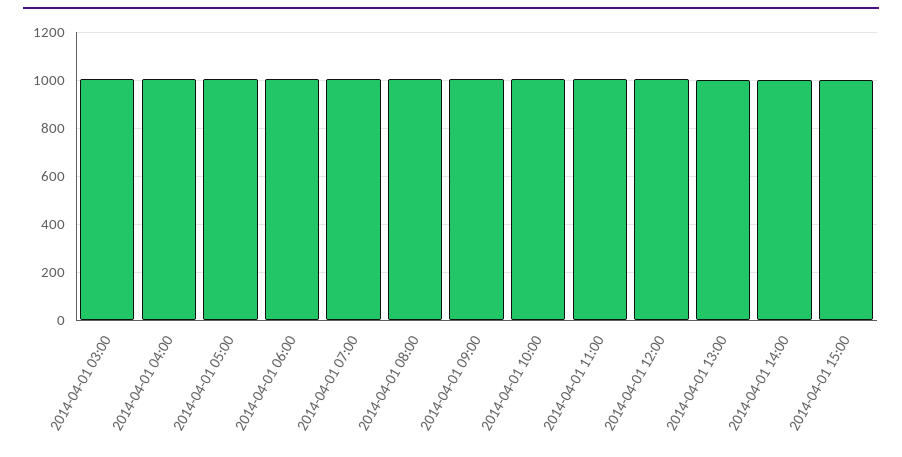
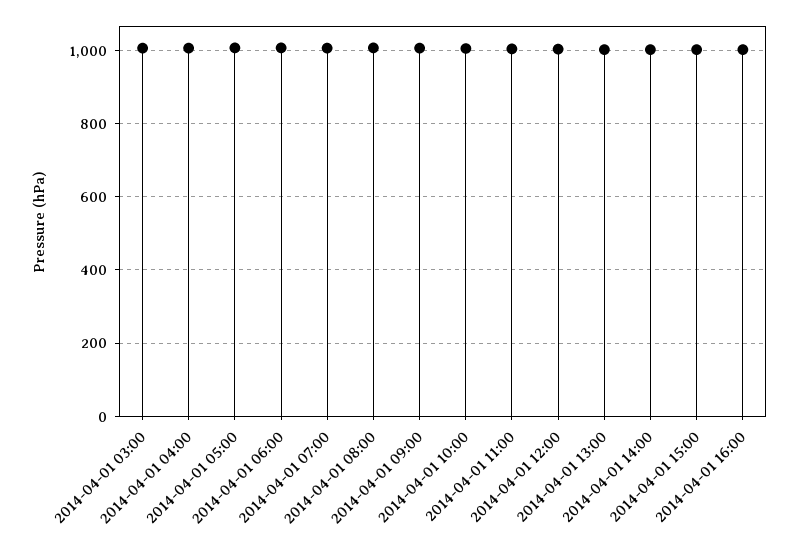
2014-04-01 16:00: none -> 1000

